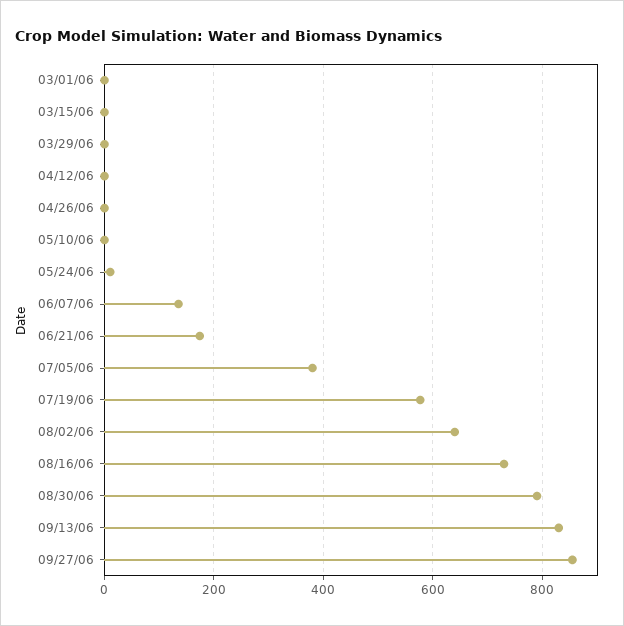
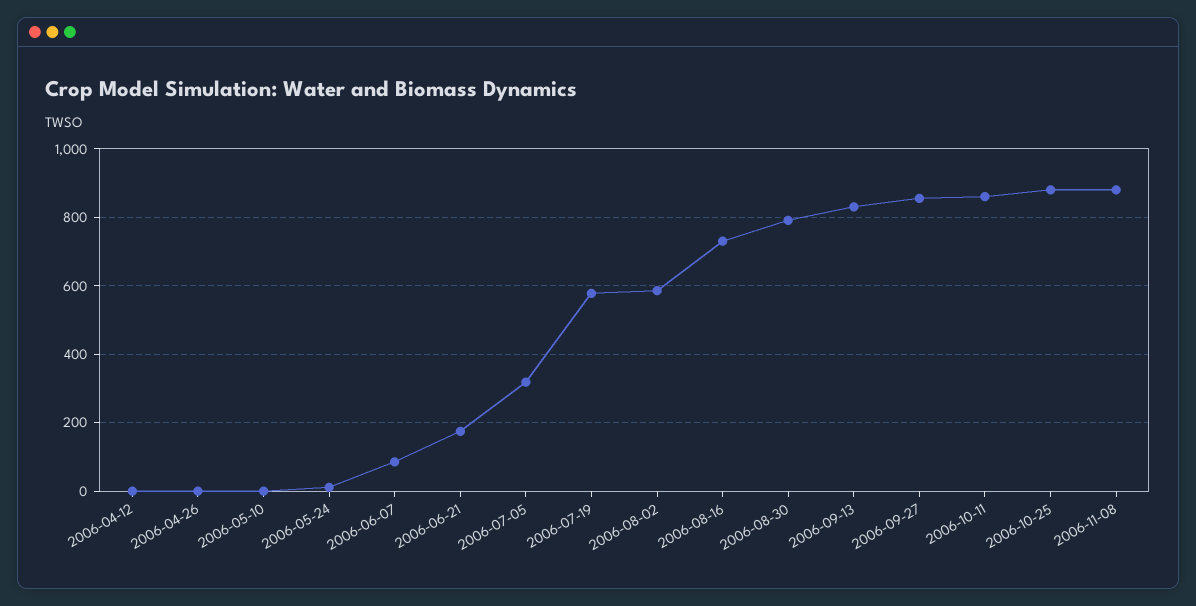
03/01/06: 0 -> none
03/15/06: 0 -> none
03/29/06: 0 -> none
06/07/06: 140 -> 80
07/05/06: 380 -> 320
08/02/06: 640 -> 580
2006-10-11: none -> 860
2006-10-25: none -> 880
2006-11-08: none -> 880

